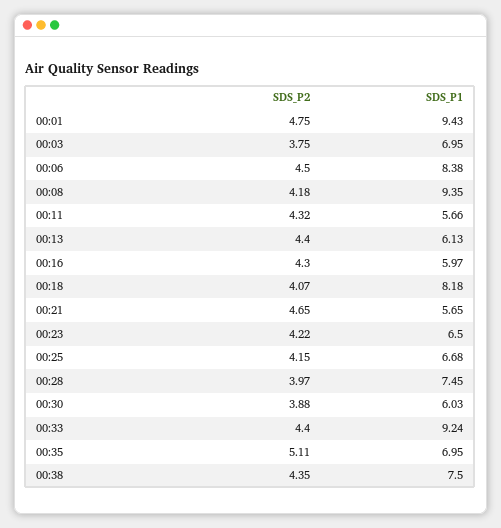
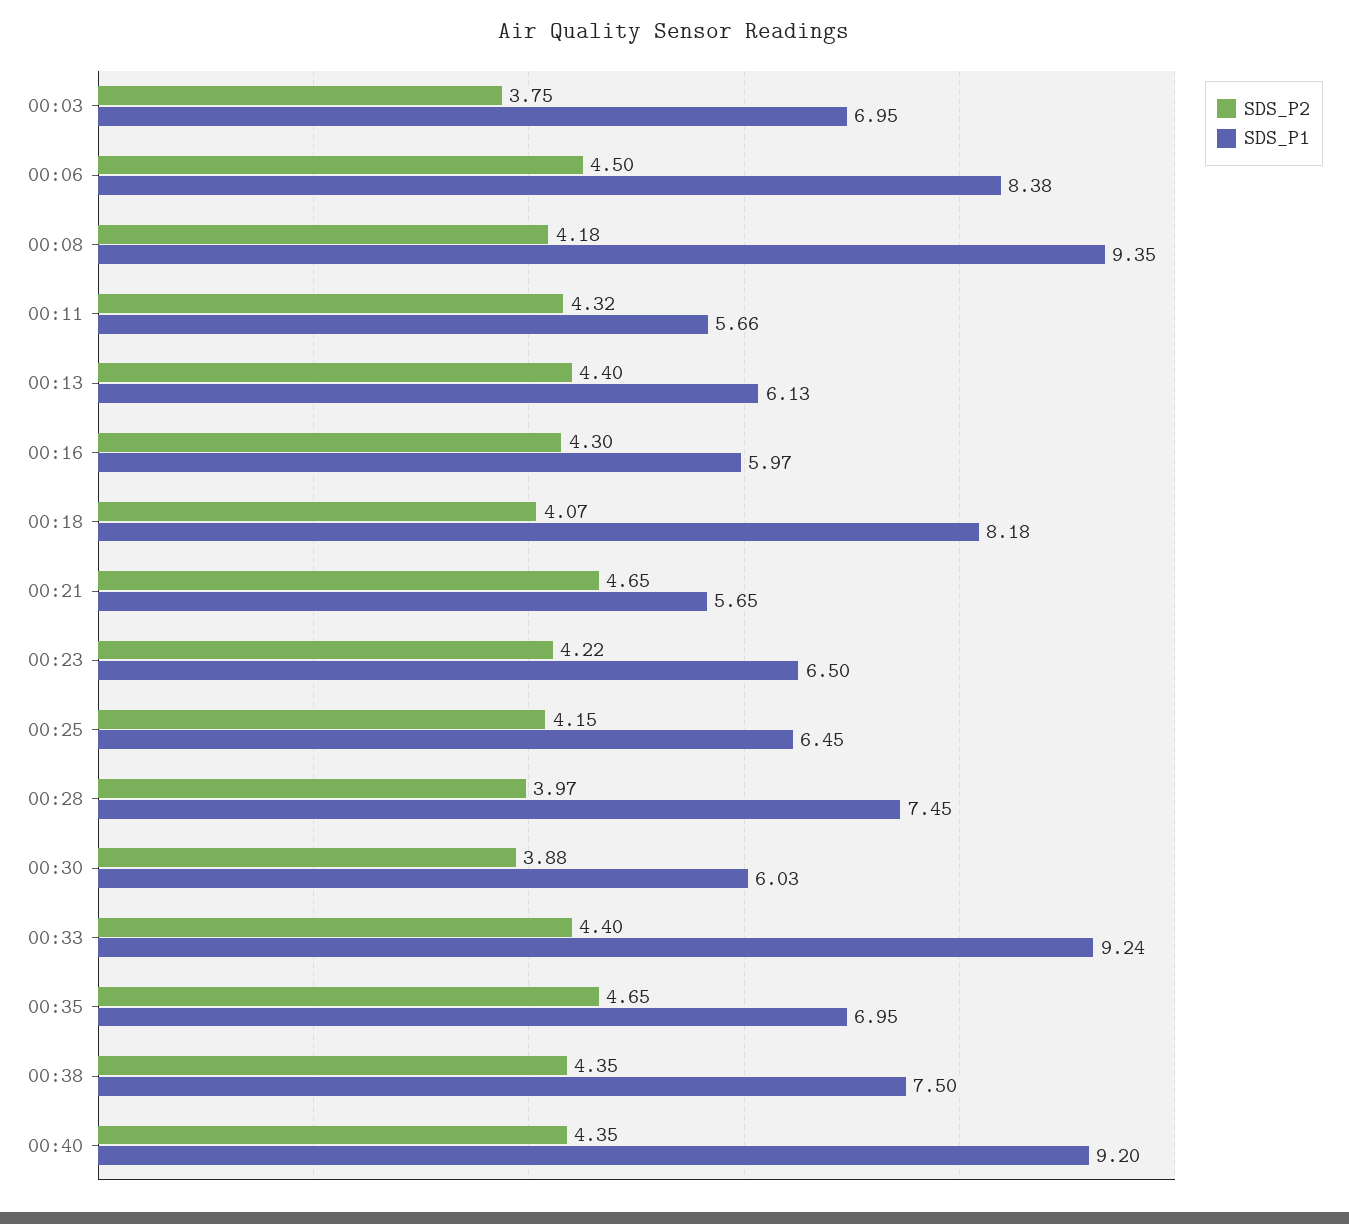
SDS_P2, 00:01: 4.75 -> none
SDS_P1, 00:01: 9.43 -> none
SDS_P1, 00:25: 6.68 -> 6.45
SDS_P2, 00:35: 5.11 -> 4.65
SDS_P2, 00:40: none -> 4.35
SDS_P1, 00:40: none -> 9.2

